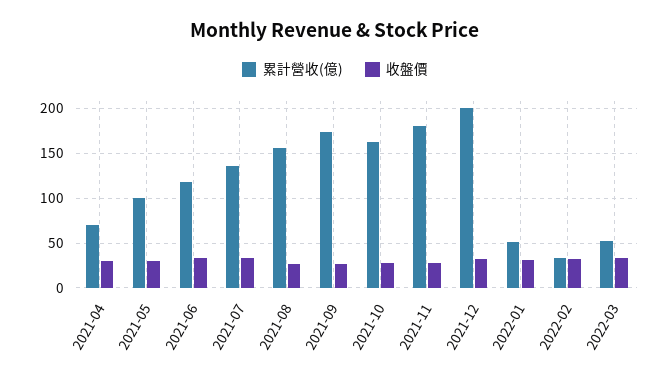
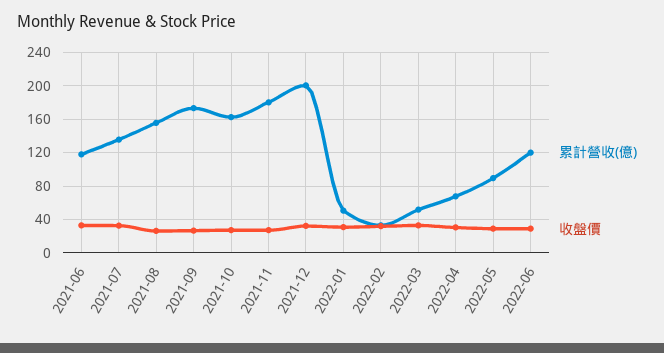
累計營收(億), 2021-04: 70 -> none
收盤價, 2021-04: 30 -> none
累計營收(億), 2021-05: 100 -> none
收盤價, 2021-05: 30 -> none
累計營收(億), 2022-04: none -> 70
收盤價, 2022-04: none -> 30
累計營收(億), 2022-05: none -> 90
收盤價, 2022-05: none -> 30
累計營收(億), 2022-06: none -> 120
收盤價, 2022-06: none -> 30

